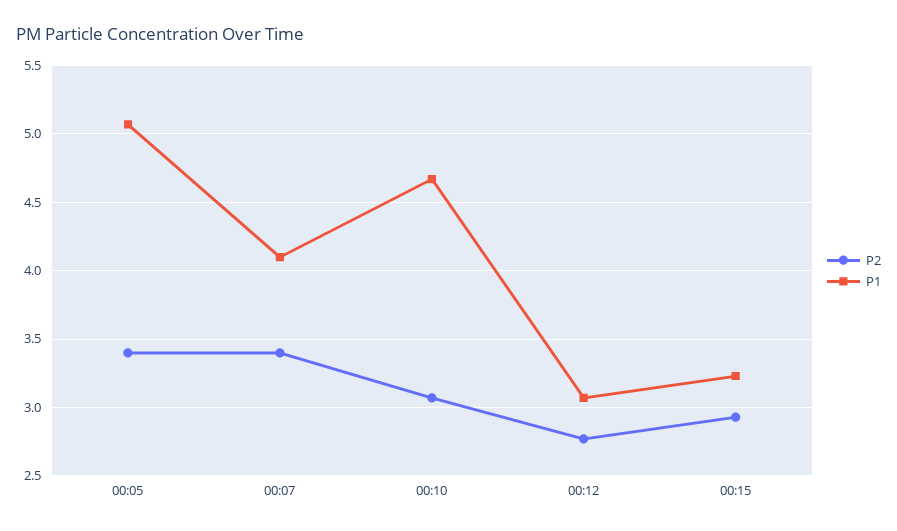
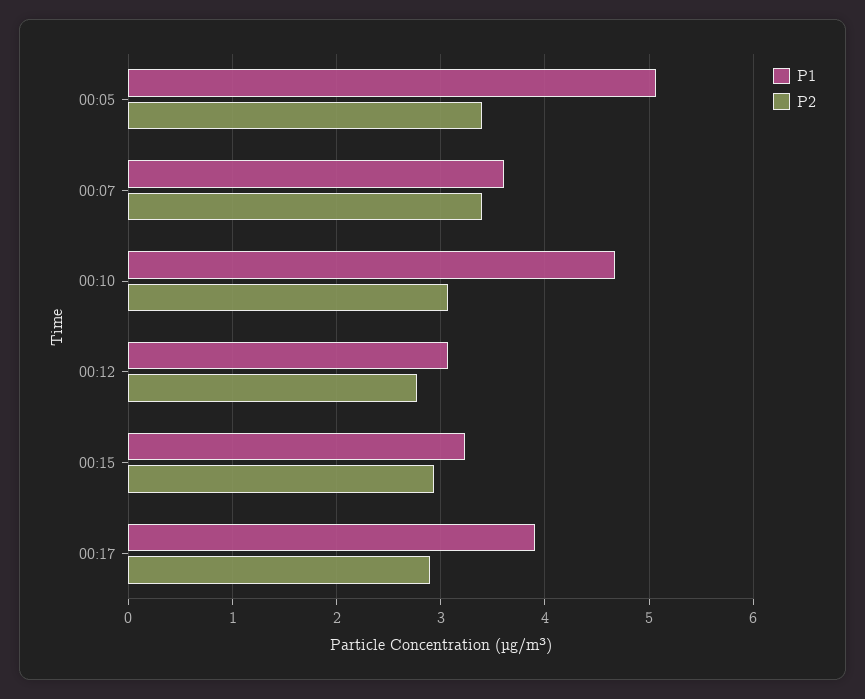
P1, 00:07: 4.1 -> 3.6
P1, 00:17: none -> 3.9
P2, 00:17: none -> 2.9

